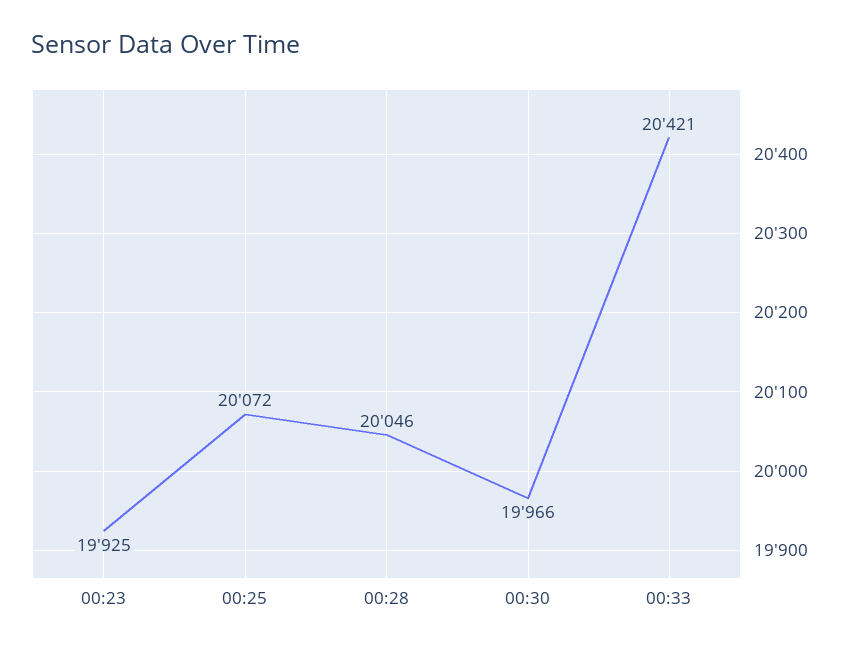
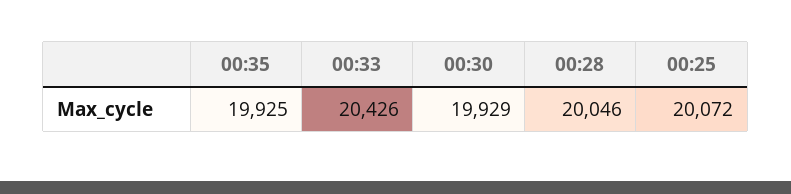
00:23: 19925 -> none
00:30: 19966 -> 19929
00:33: 20421 -> 20426
00:35: none -> 19925

